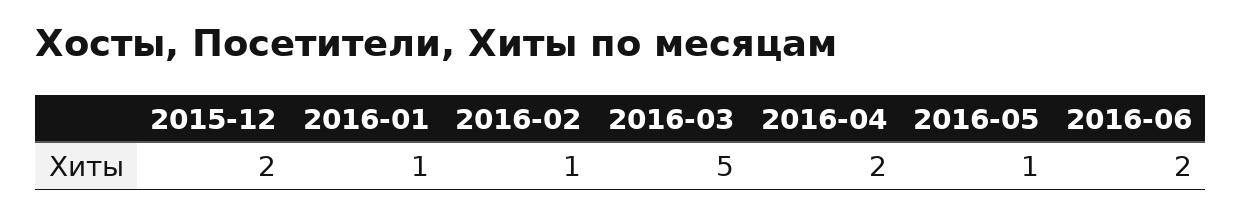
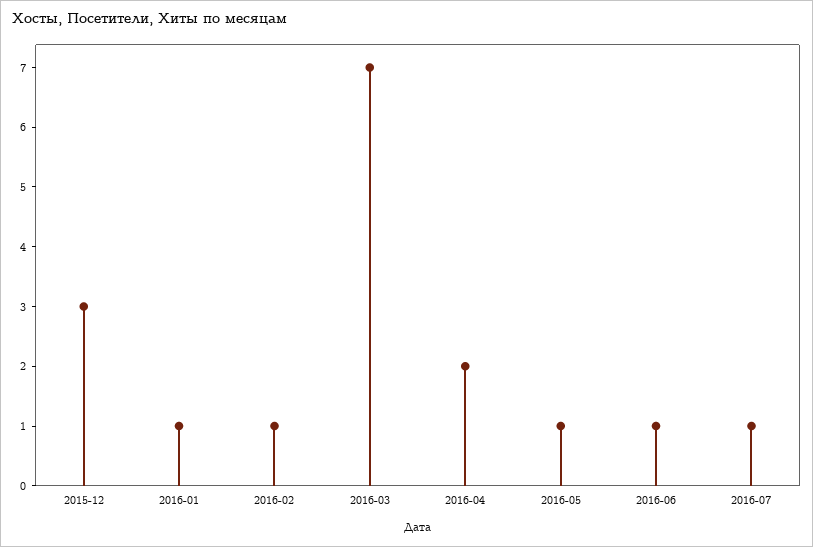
2015-12: 2 -> 3
2016-03: 5 -> 7
2016-06: 2 -> 1
2016-07: none -> 1

